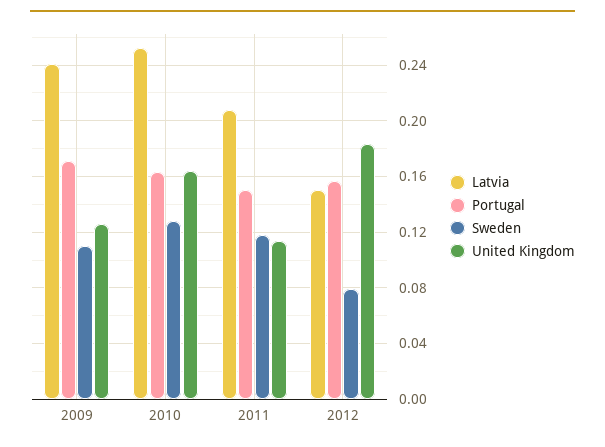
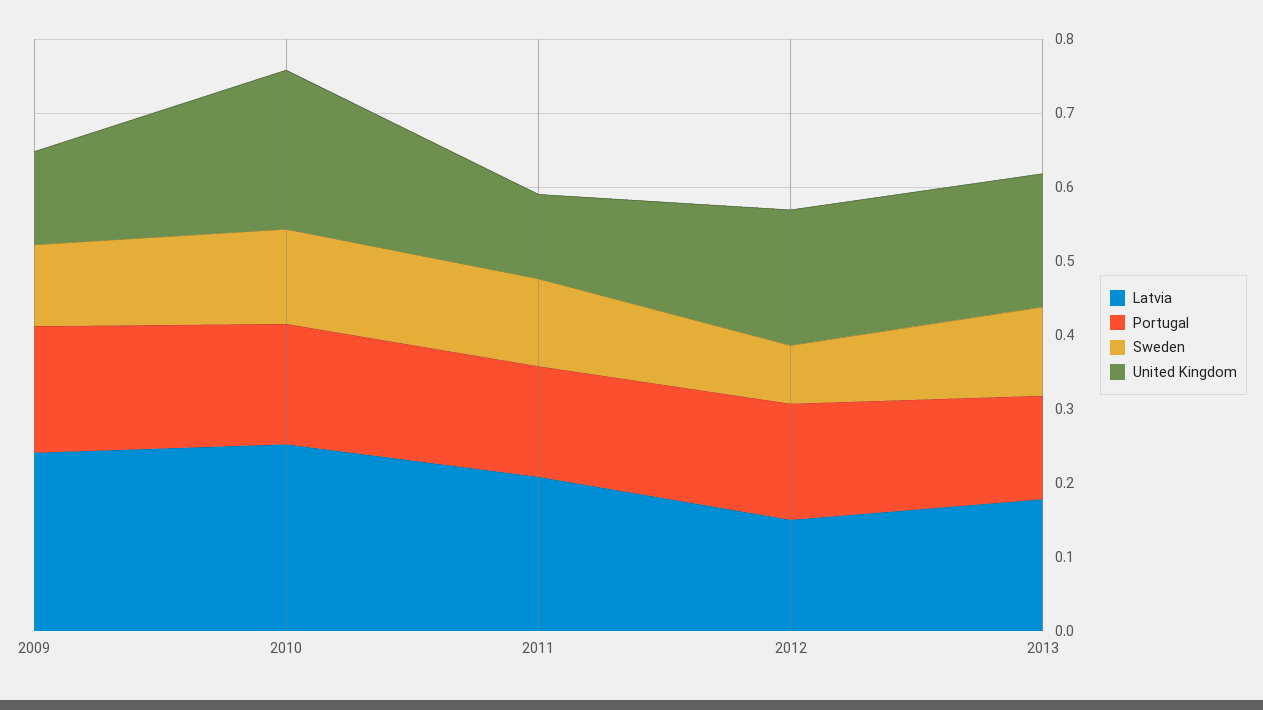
United Kingdom, 2010: 0.165 -> 0.22
Latvia, 2013: none -> 0.18
Portugal, 2013: none -> 0.14
Sweden, 2013: none -> 0.12
United Kingdom, 2013: none -> 0.18

